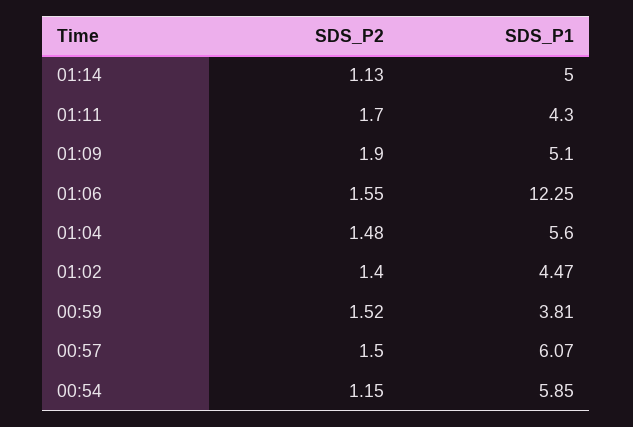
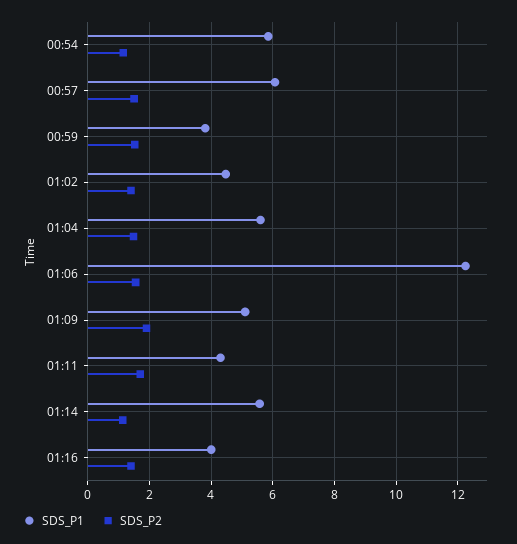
SDS_P1, 01:14: 5 -> 5.6
SDS_P1, 01:16: none -> 4
SDS_P2, 01:16: none -> 1.4

